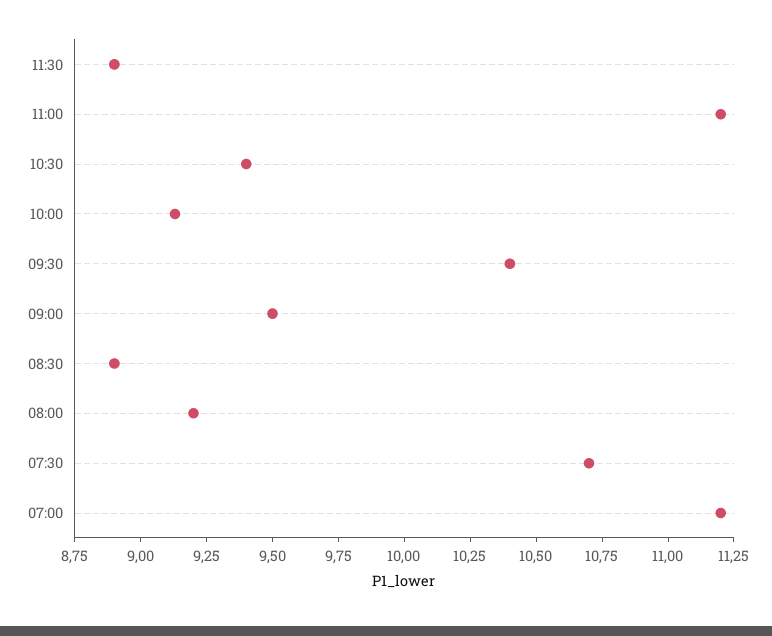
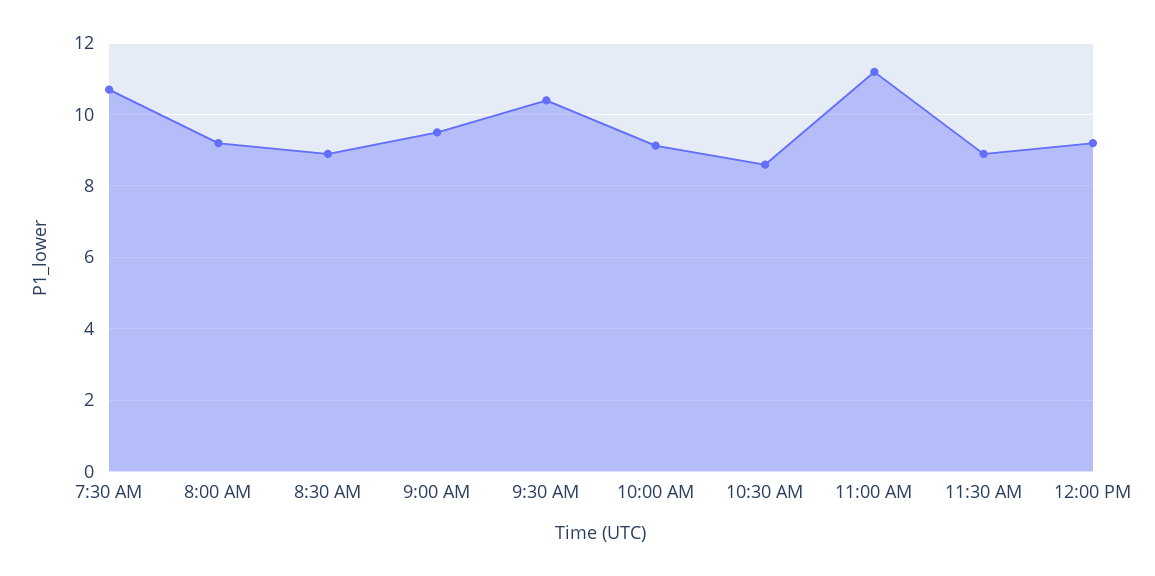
10:30: 9.4 -> 8.6
07:00: 11.2 -> none
12:00 PM: none -> 9.2

